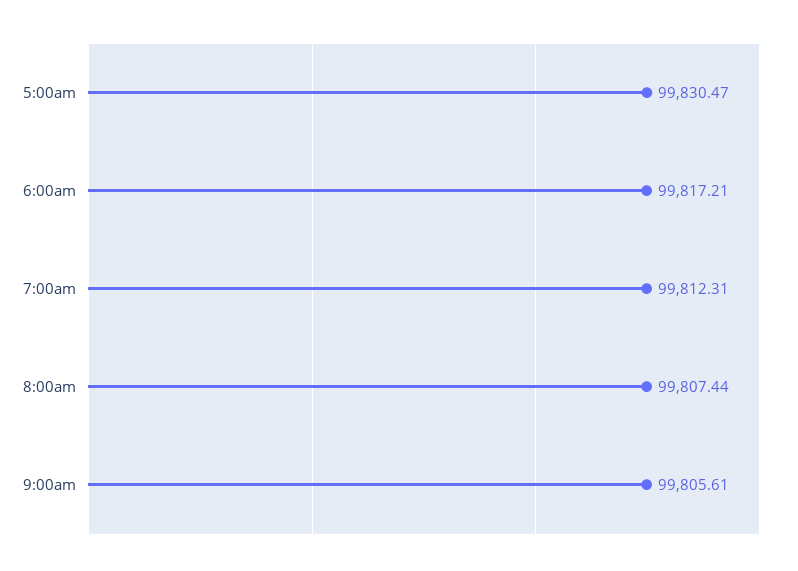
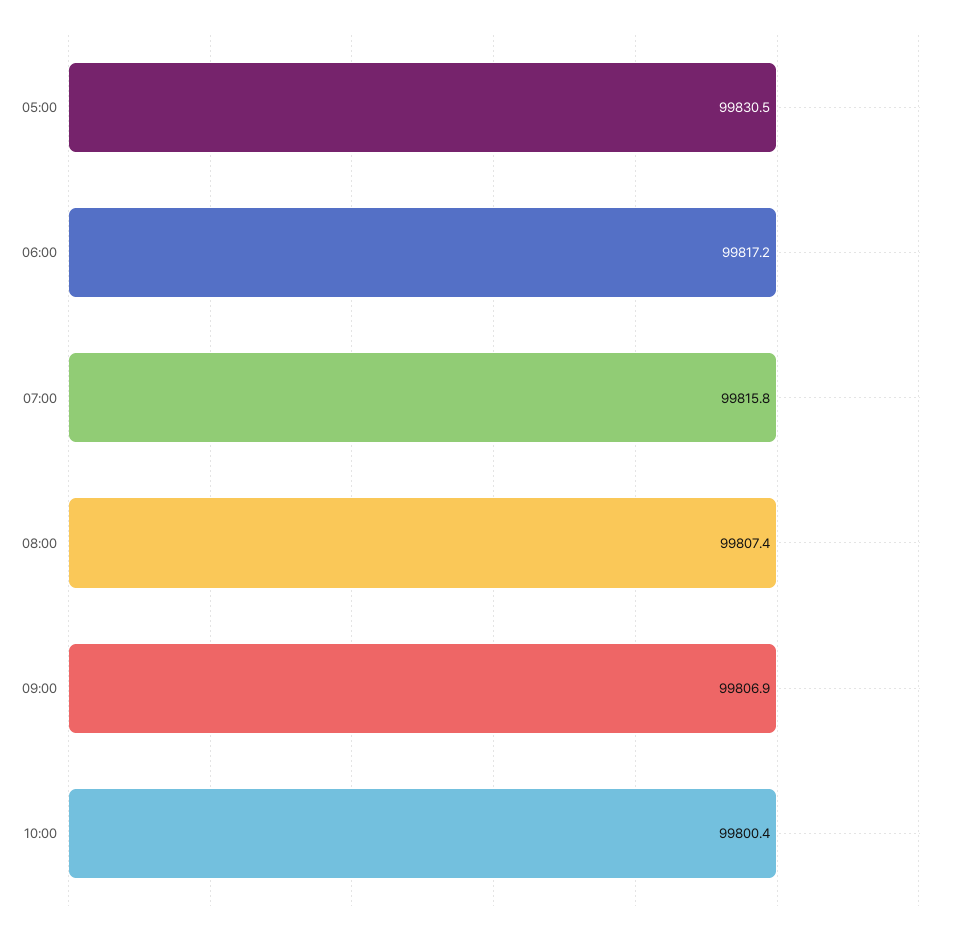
7:00am: 99812.31 -> 99815.8
9:00am: 99805.61 -> 99806.9
10:00: none -> 99800.4

